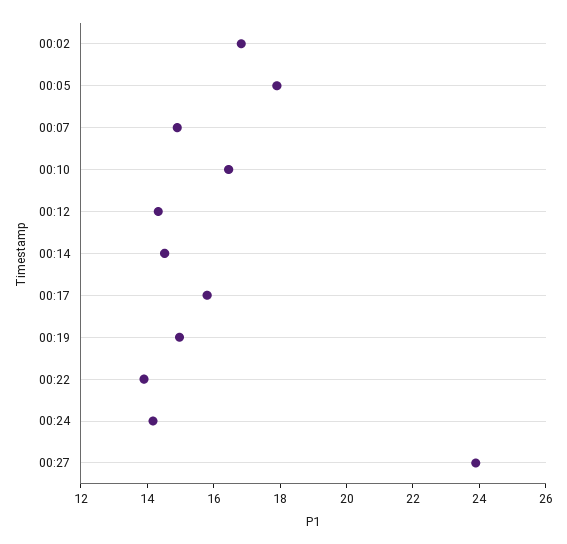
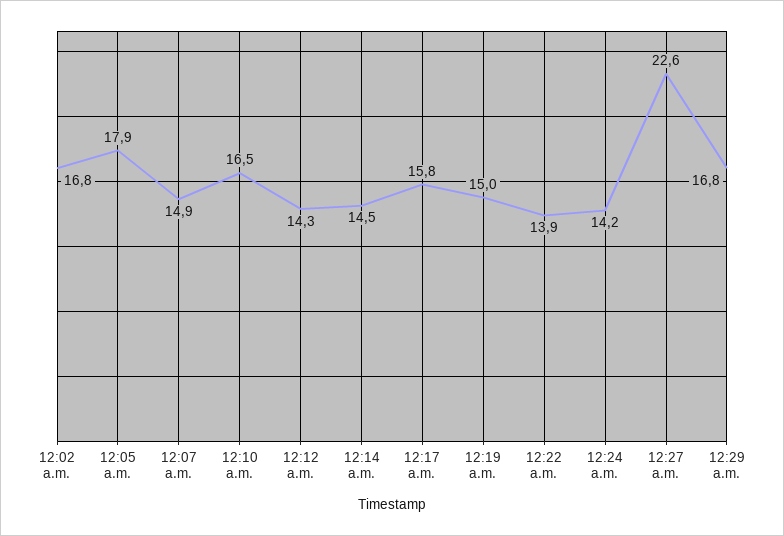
00:27: 24 -> 22.6
12:29 a.m.: none -> 16.8

